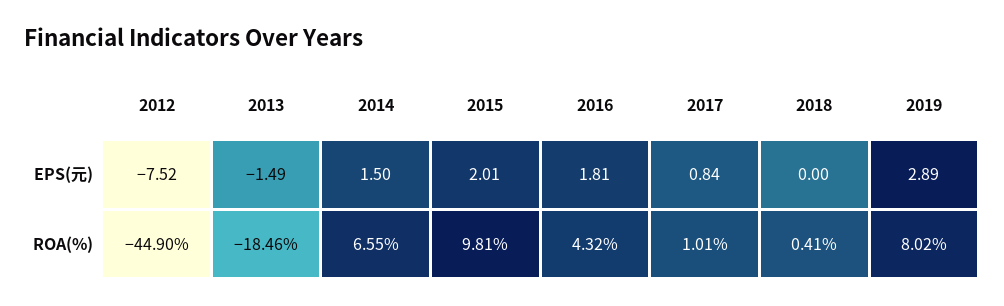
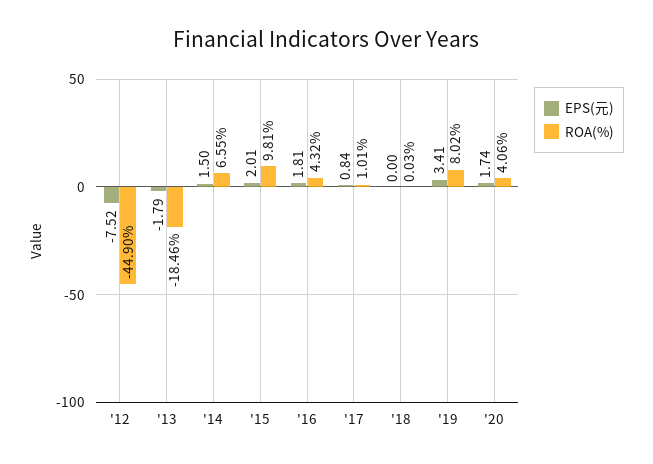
EPS(元), 2013: -1.49 -> -1.79
EPS(元), 2019: 2.89 -> 3.41
ROA(%), 2018: 0.41 -> 0.03
EPS(元), '20: none -> 1.74
ROA(%), '20: none -> 4.06

